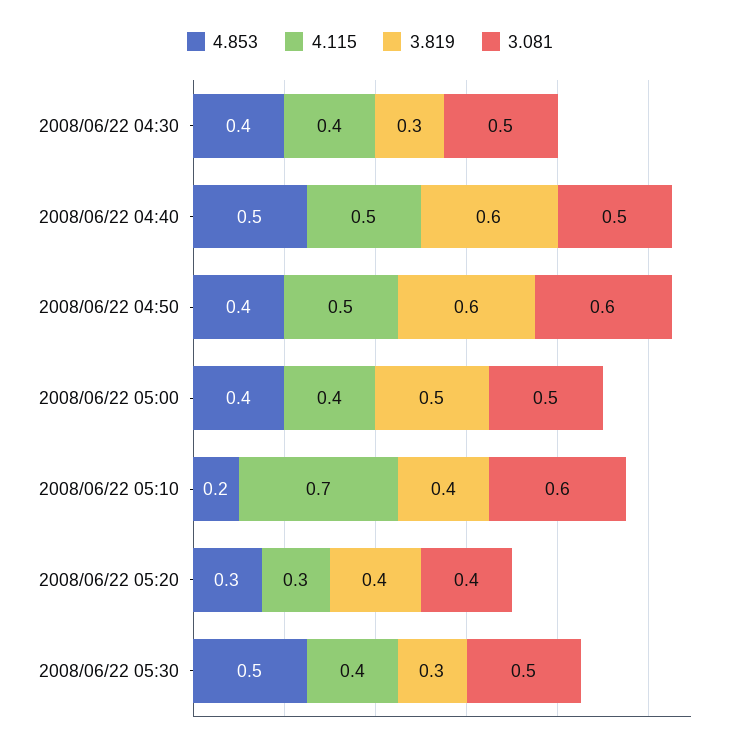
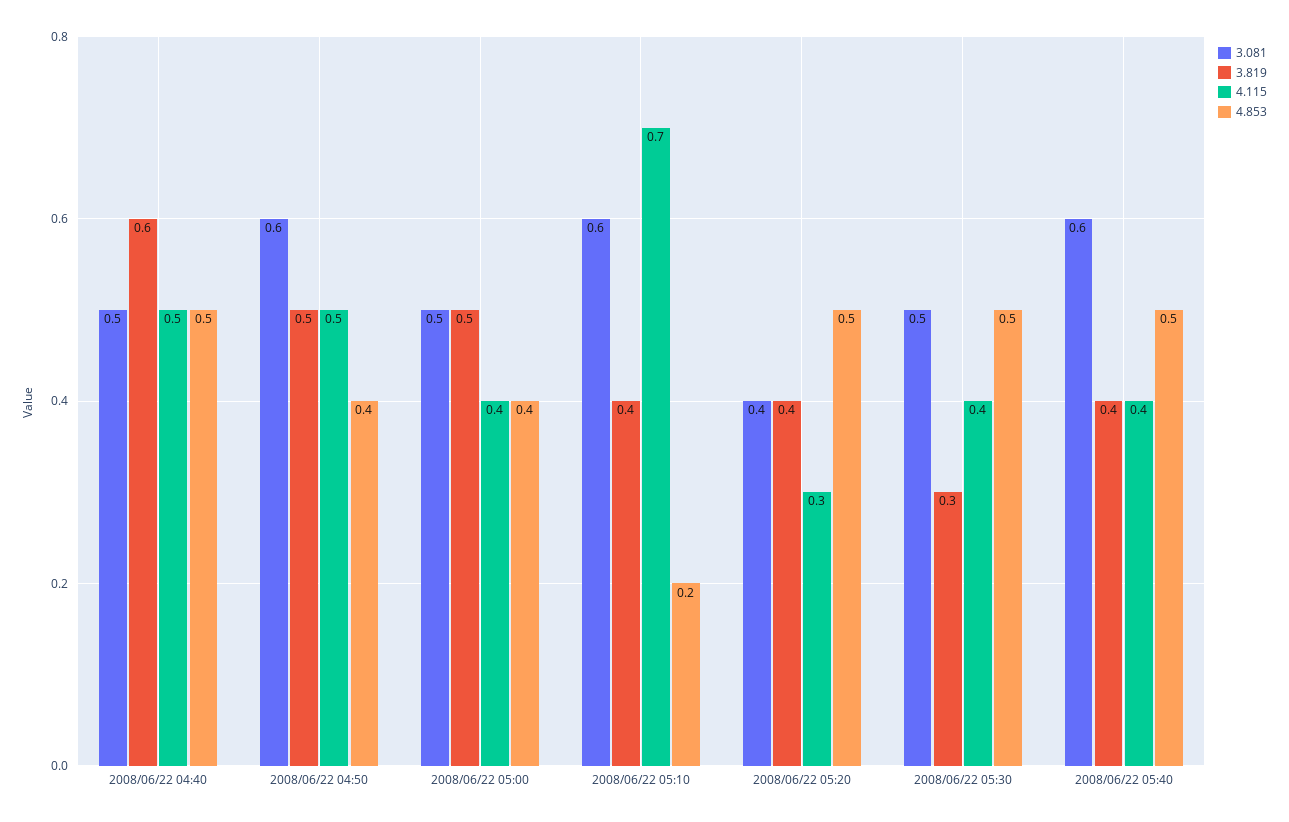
4.853, 2008/06/22 04:30: 0.4 -> none
4.115, 2008/06/22 04:30: 0.4 -> none
3.819, 2008/06/22 04:30: 0.3 -> none
3.081, 2008/06/22 04:30: 0.5 -> none
3.819, 2008/06/22 04:50: 0.6 -> 0.5
4.853, 2008/06/22 05:20: 0.3 -> 0.5
3.081, 2008/06/22 05:40: none -> 0.6
3.819, 2008/06/22 05:40: none -> 0.4
4.115, 2008/06/22 05:40: none -> 0.4
4.853, 2008/06/22 05:40: none -> 0.5

